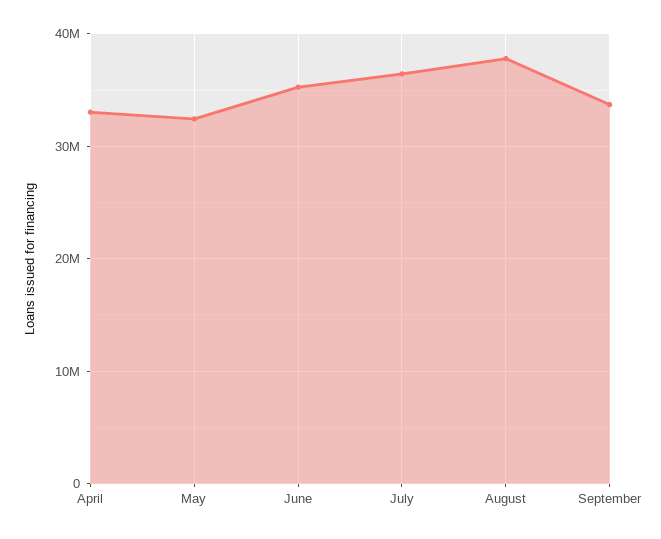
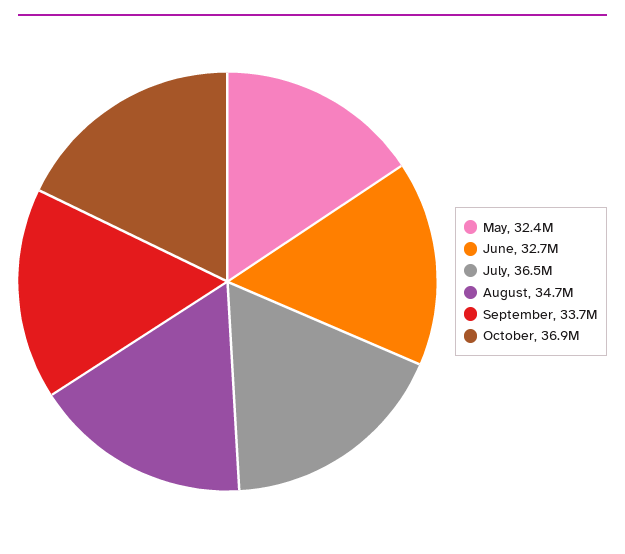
April: 33000000 -> none
June: 35000000 -> 32700000
August: 38000000 -> 34700000
October: none -> 36900000

